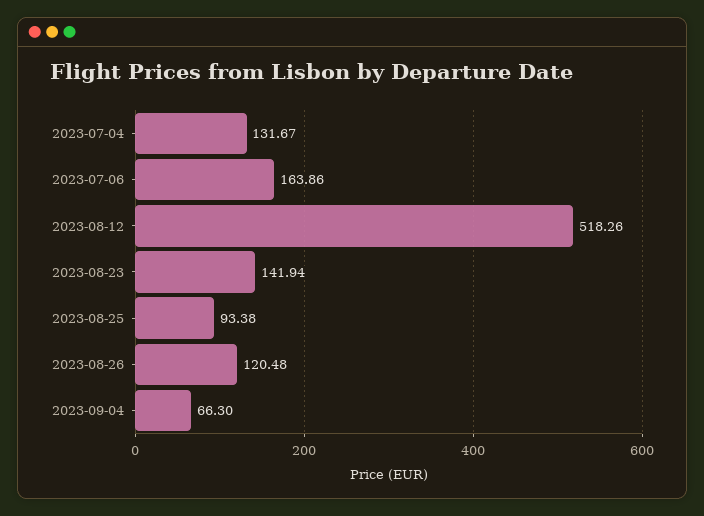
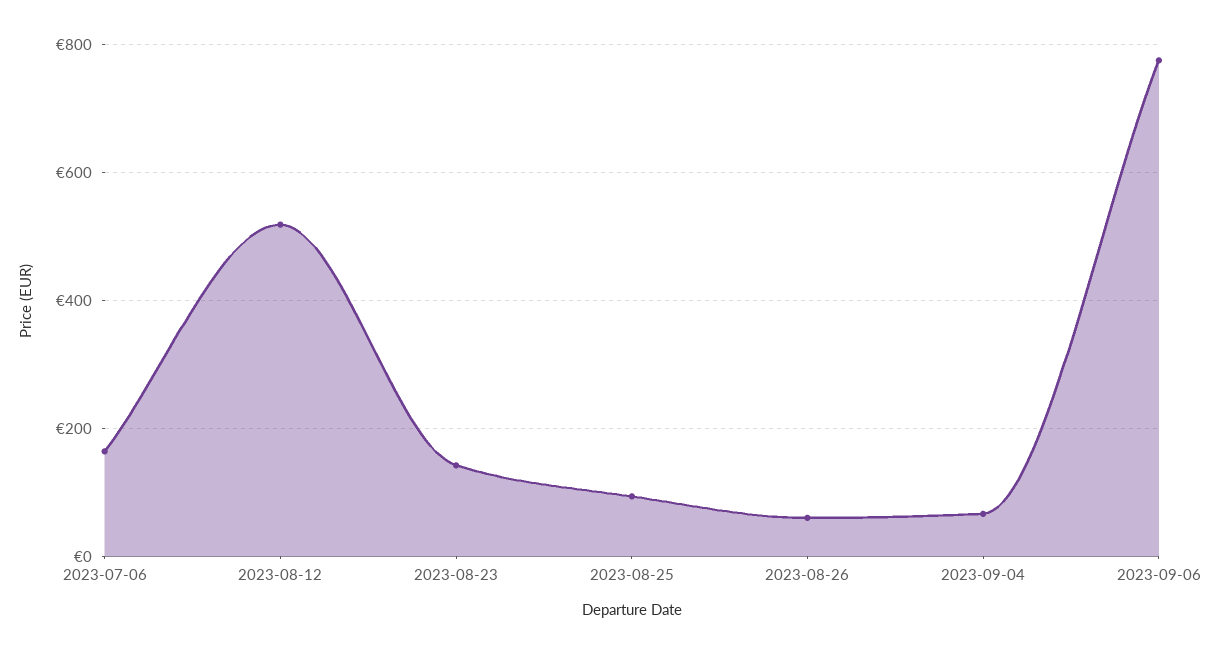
2023-07-04: 131.67 -> none
2023-08-26: 120.48 -> 60
2023-09-06: none -> 780

